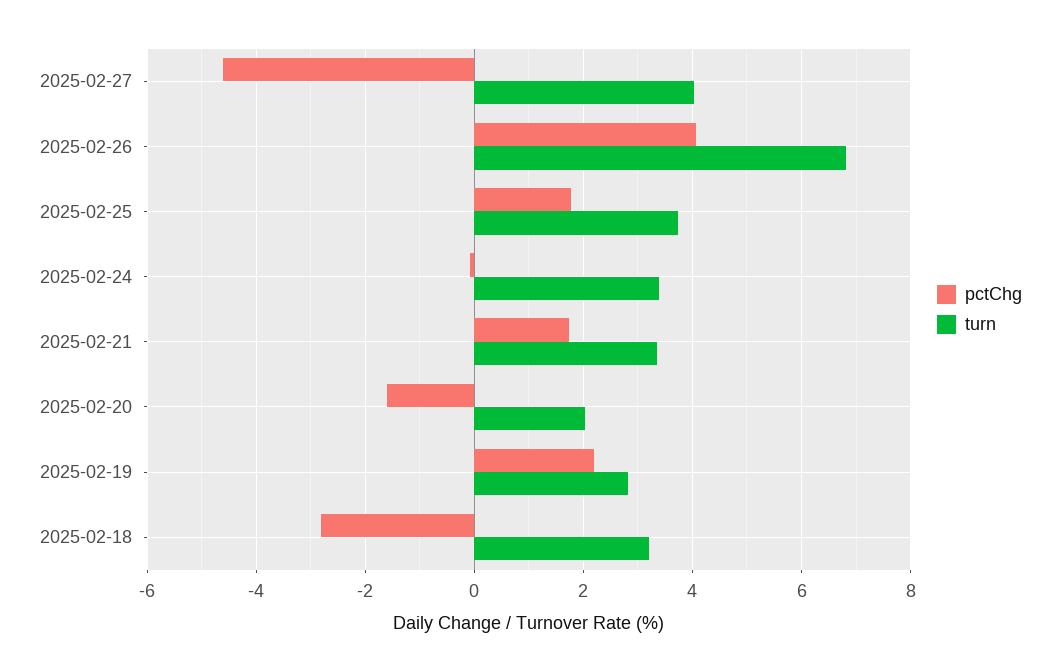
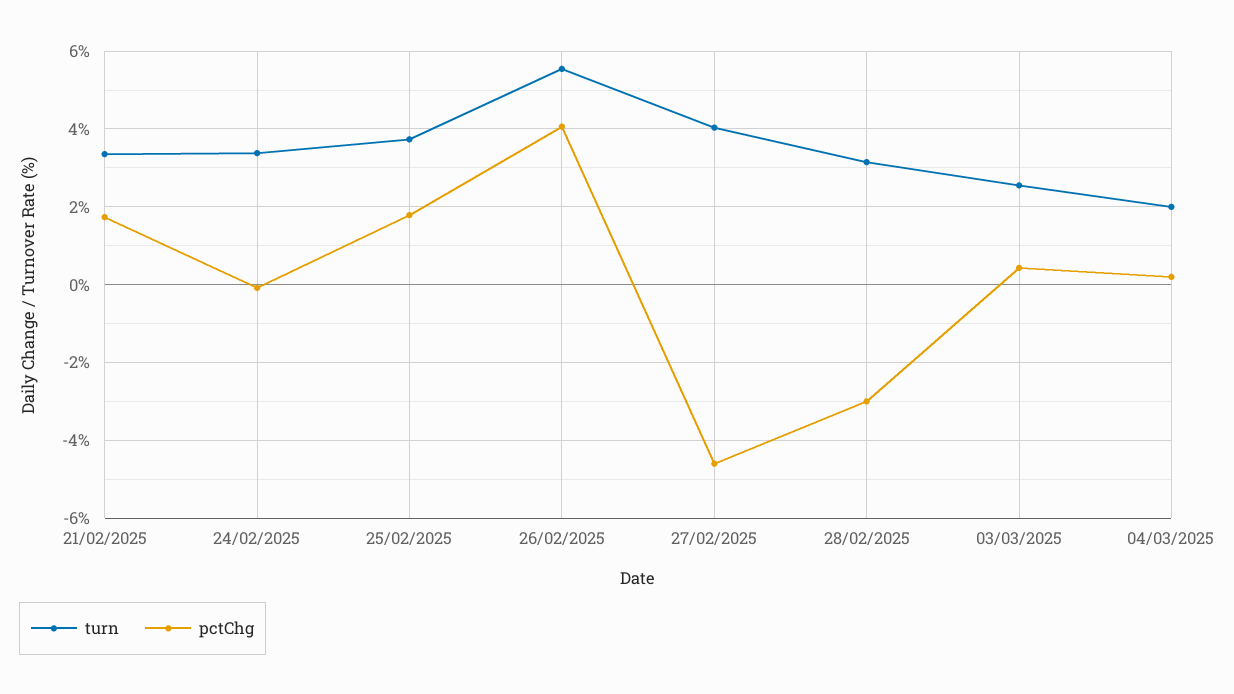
turn, 2025-02-26: 6.8 -> 5.6
pctChg, 2025-02-20: -1.6 -> none
turn, 2025-02-20: 2 -> none
pctChg, 2025-02-19: 2.2 -> none
turn, 2025-02-19: 2.8 -> none
pctChg, 2025-02-18: -2.8 -> none
turn, 2025-02-18: 3.2 -> none
turn, 28/02/2025: none -> 3.2
pctChg, 28/02/2025: none -> -3
turn, 03/03/2025: none -> 2.6
pctChg, 03/03/2025: none -> 0.4
turn, 04/03/2025: none -> 2
pctChg, 04/03/2025: none -> 0.2

